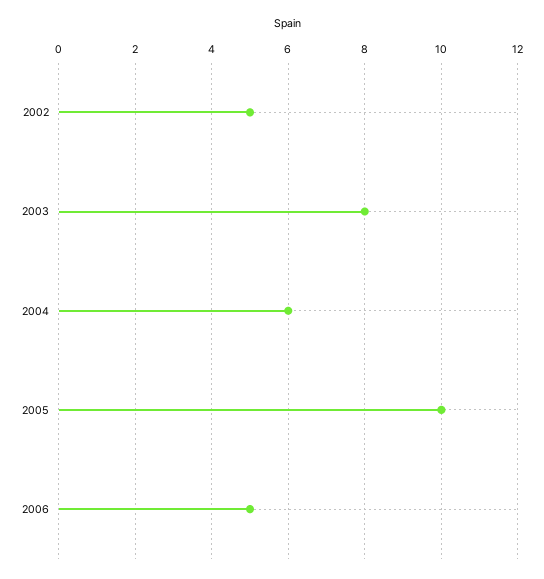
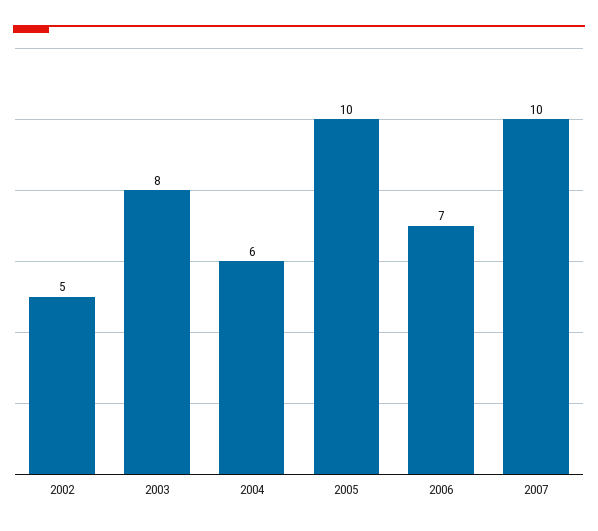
2006: 5 -> 7
2007: none -> 10

